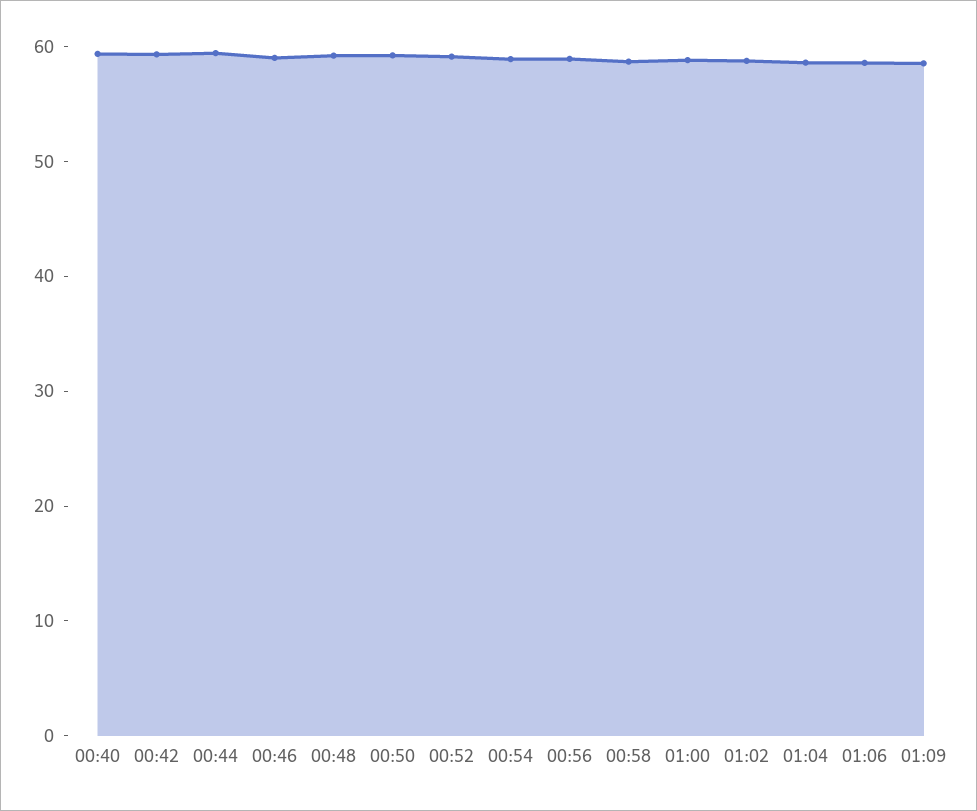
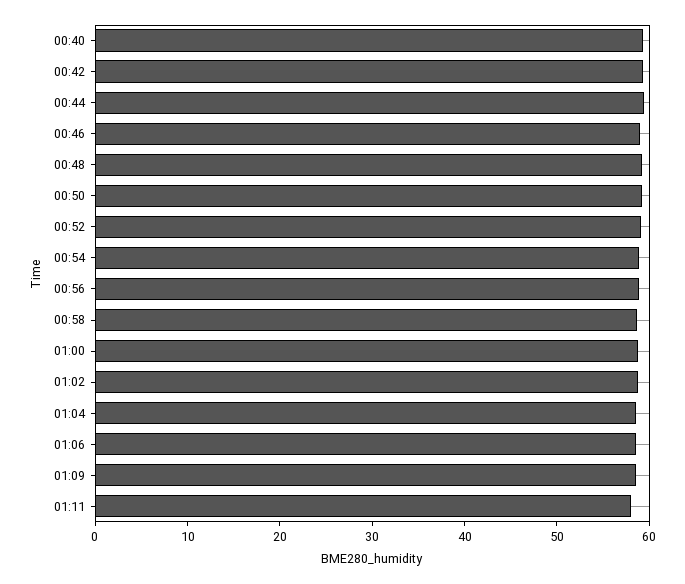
01:11: none -> 58

